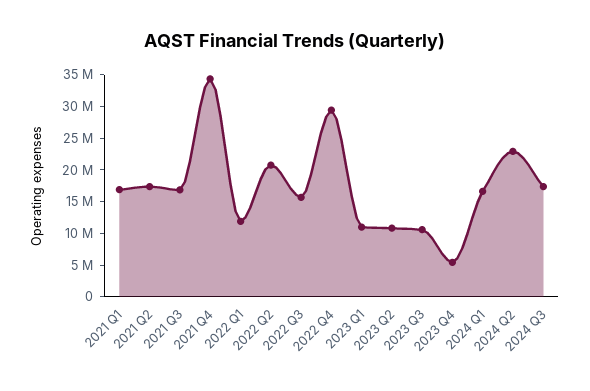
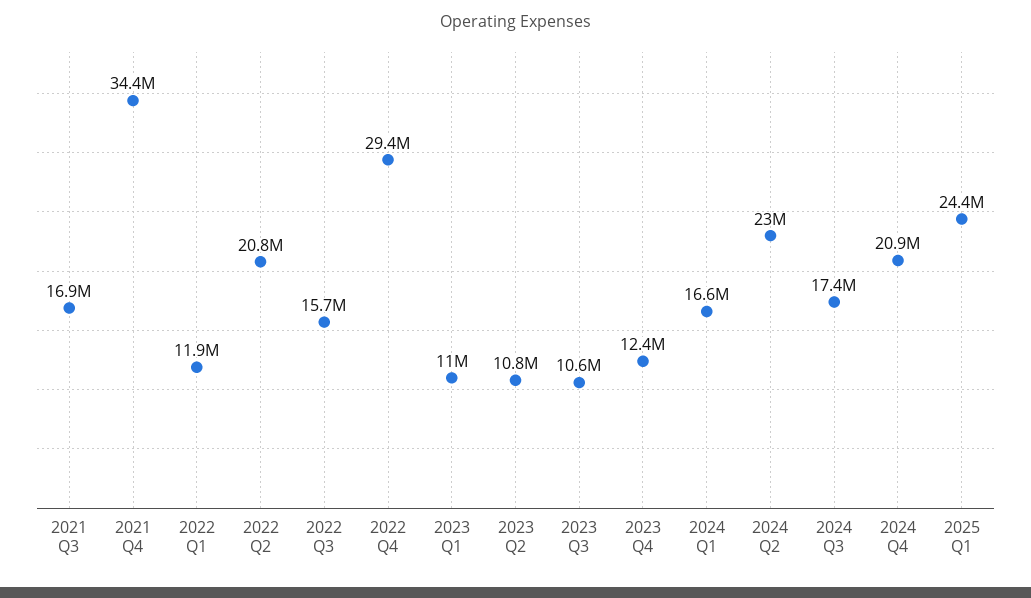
2021 Q1: 17500000 -> none
2021 Q2: 17500000 -> none
2023 Q4: 5000000 -> 12400000
2024 Q4: none -> 20900000
2025 Q1: none -> 24400000

